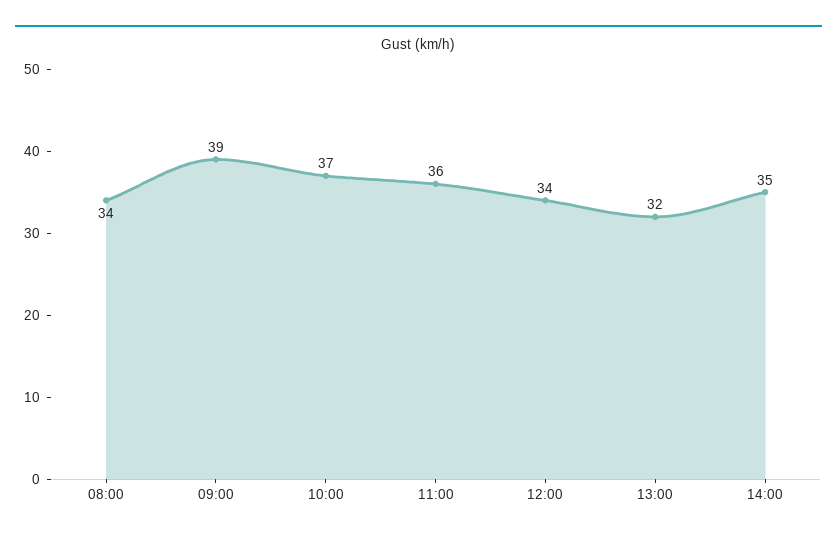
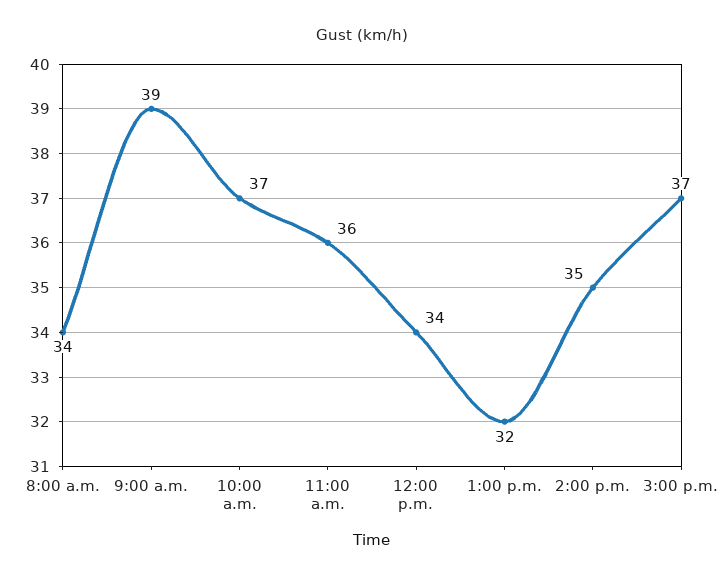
3:00 p.m.: none -> 37

